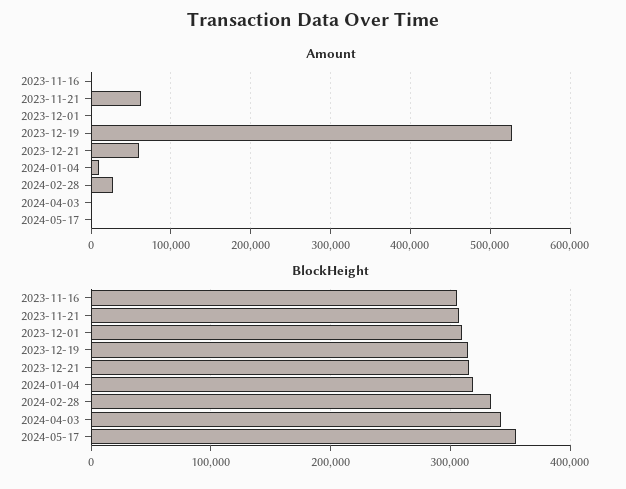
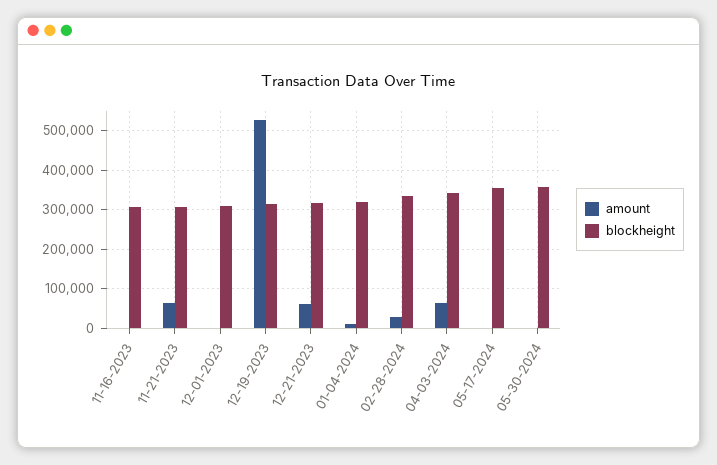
Amount, 2024-04-03: 0 -> 60000
Amount, 05-30-2024: none -> 0
BlockHeight, 05-30-2024: none -> 360000

